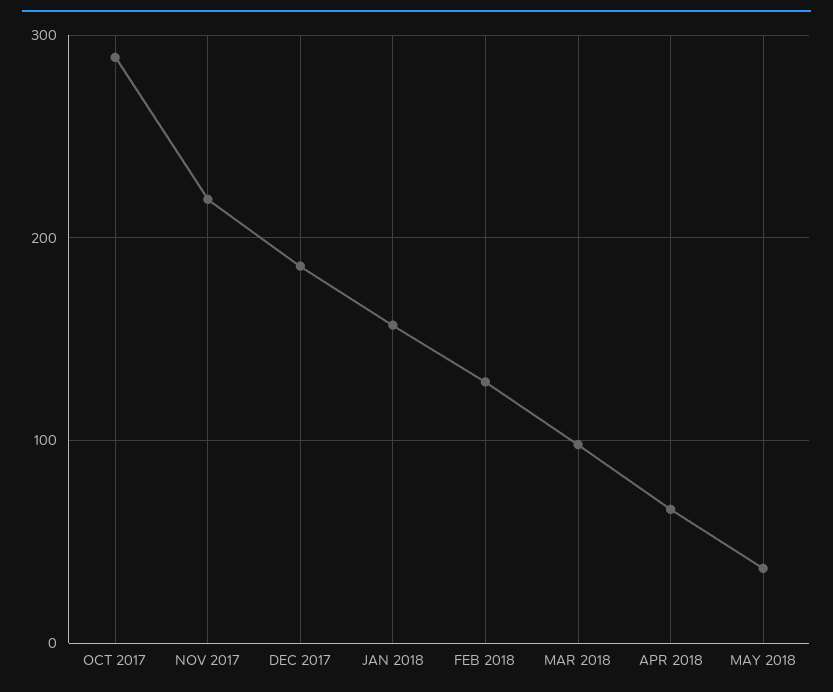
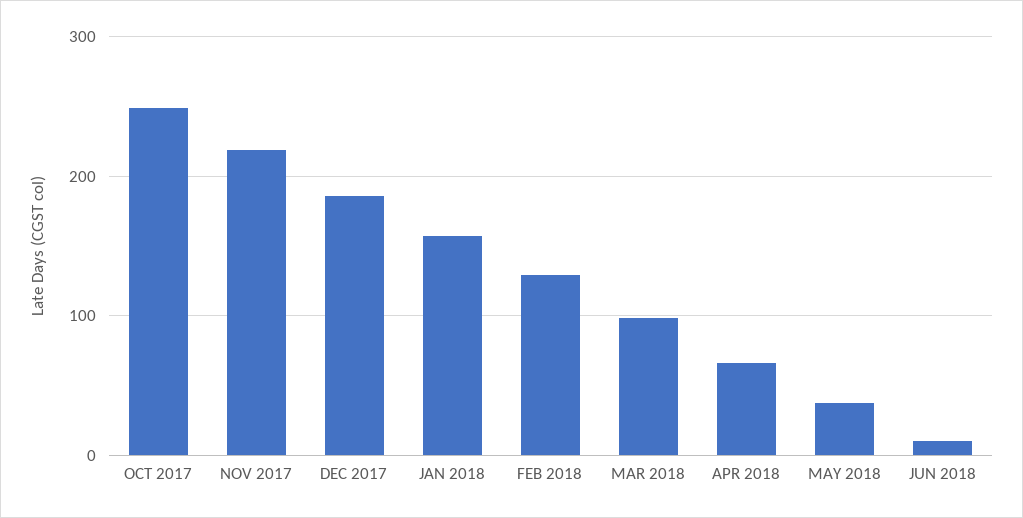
OCT 2017: 290 -> 250
JUN 2018: none -> 10

